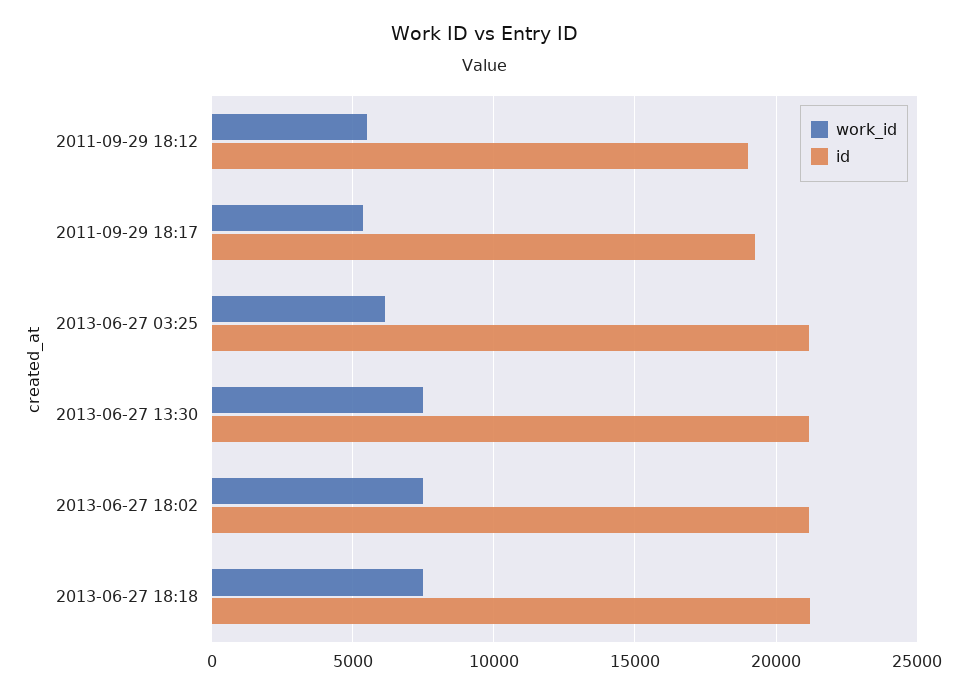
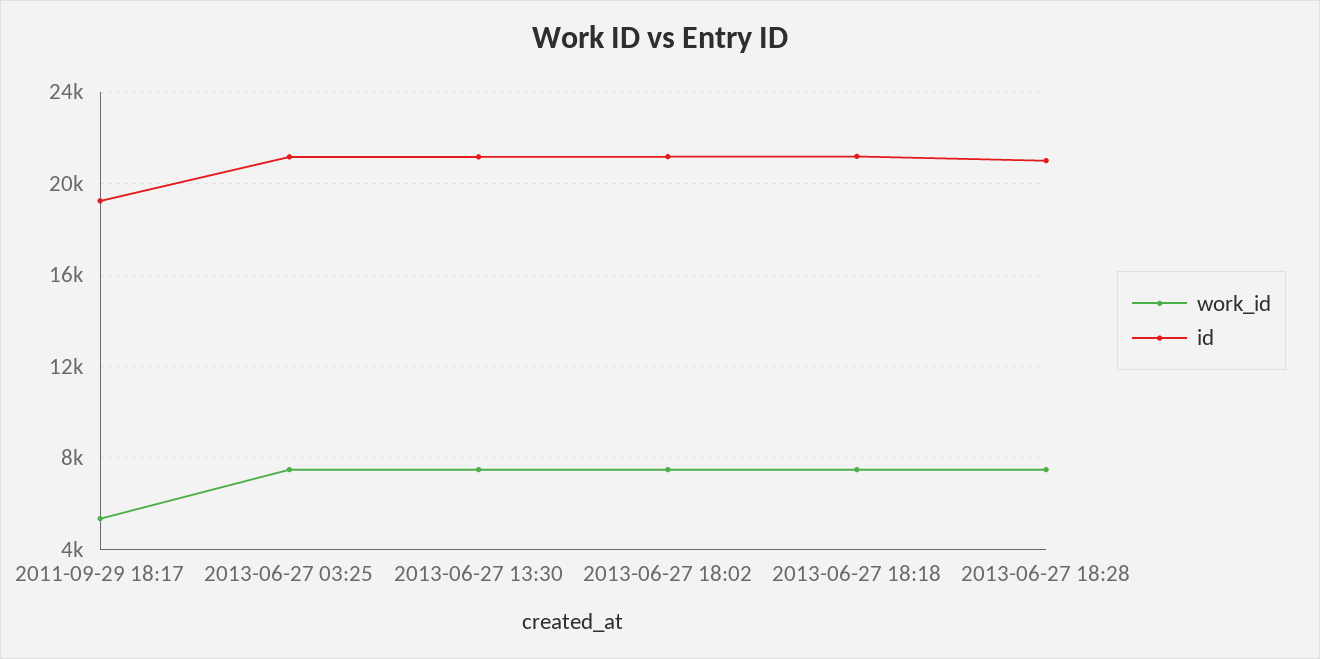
work_id, 2011-09-29 18:12: 5500 -> none
id, 2011-09-29 18:12: 19000 -> none
work_id, 2013-06-27 03:25: 6000 -> 7500
work_id, 2013-06-27 18:28: none -> 7500
id, 2013-06-27 18:28: none -> 21000

